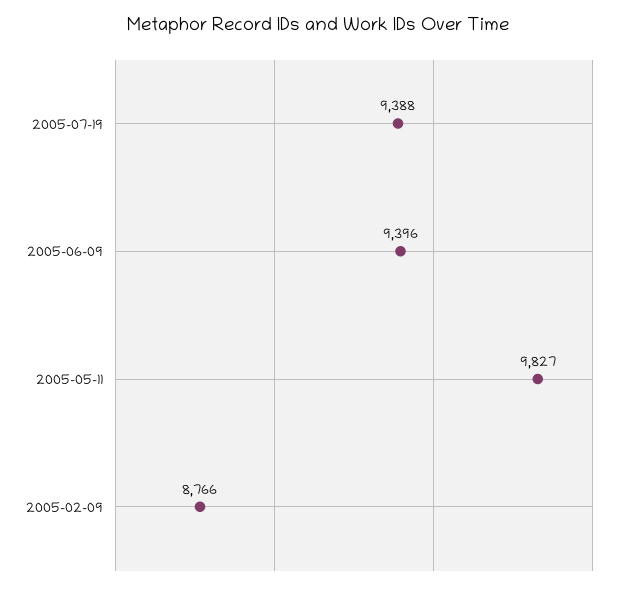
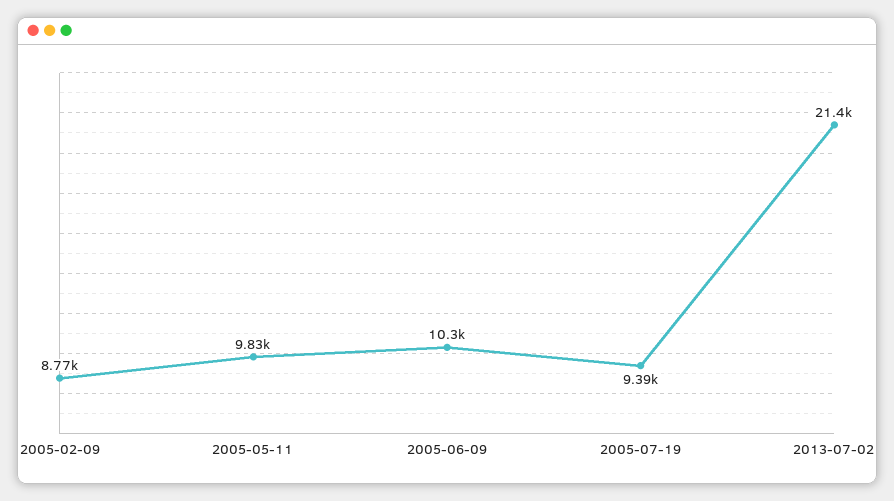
2005-06-09: 9396 -> 10300
2013-07-02: none -> 21400

